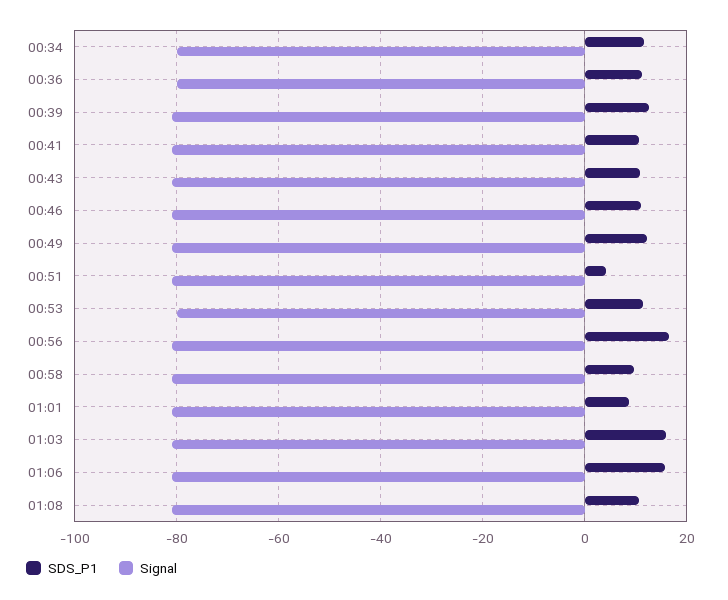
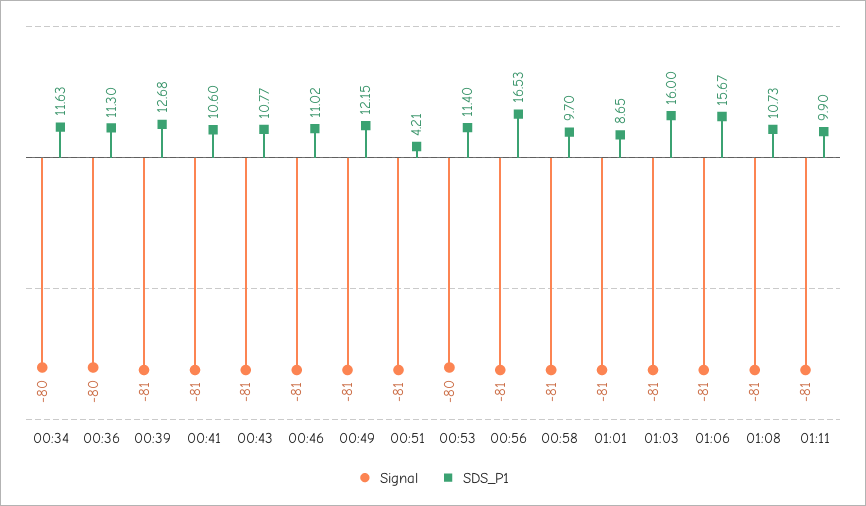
Signal, 01:11: none -> -81
SDS_P1, 01:11: none -> 9.9

